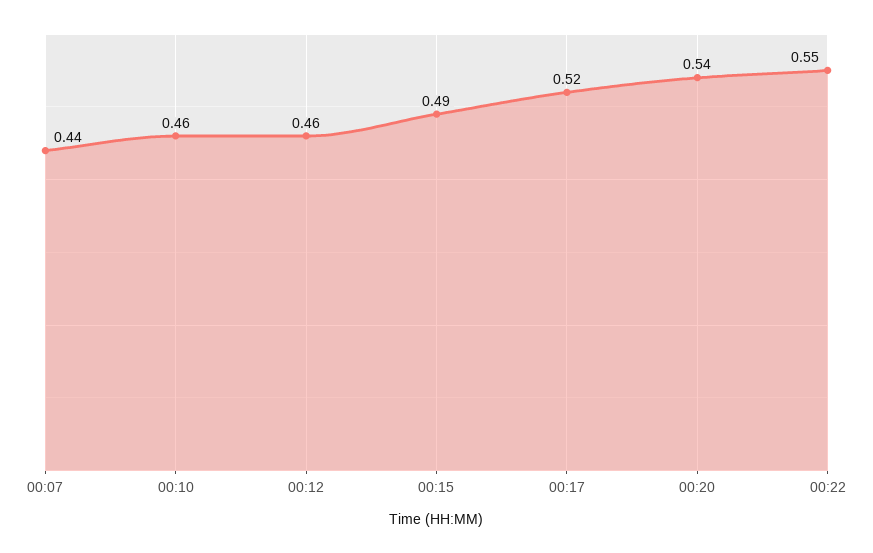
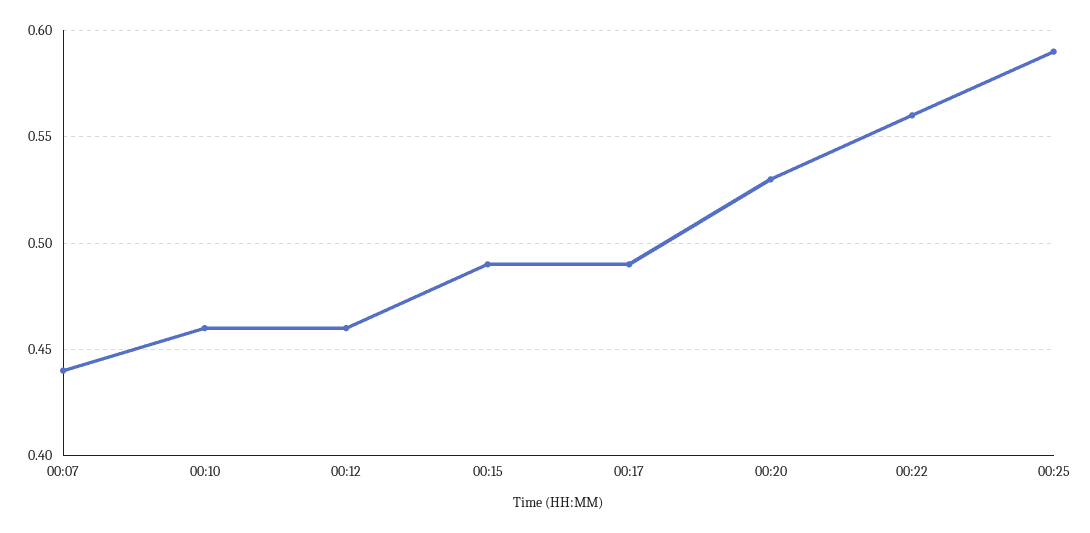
00:17: 0.52 -> 0.49
00:20: 0.54 -> 0.53
00:22: 0.55 -> 0.56
00:25: none -> 0.59

